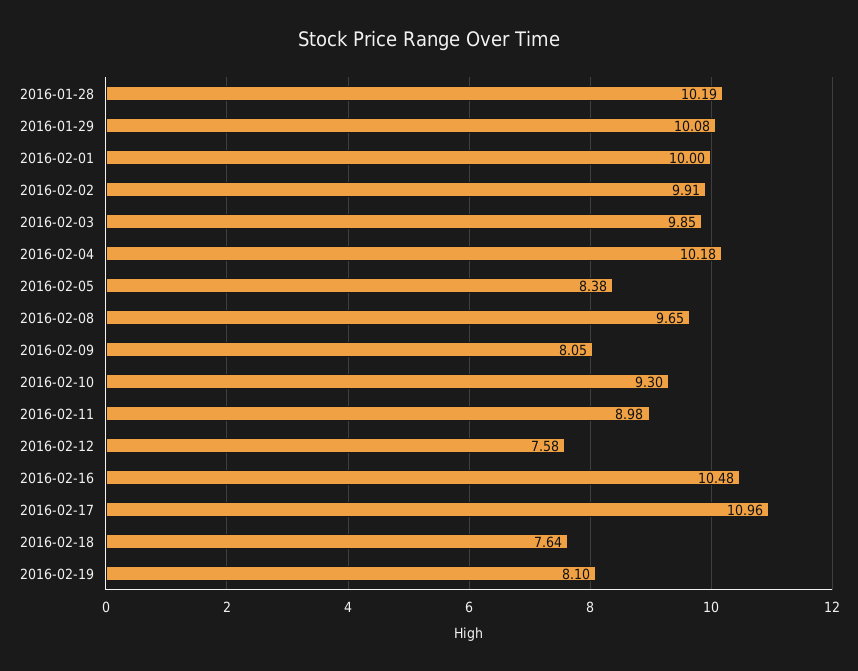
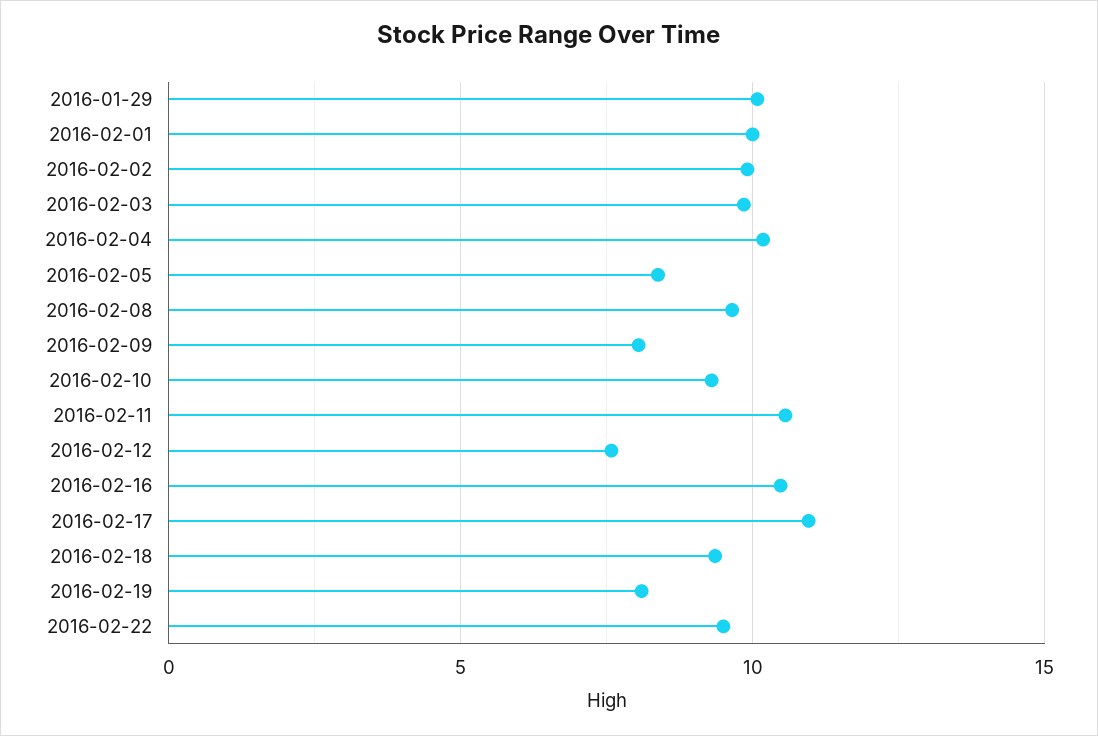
2016-01-28: 10.19 -> none
2016-02-11: 8.98 -> 10.5
2016-02-18: 7.64 -> 9.5
2016-02-22: none -> 9.5

